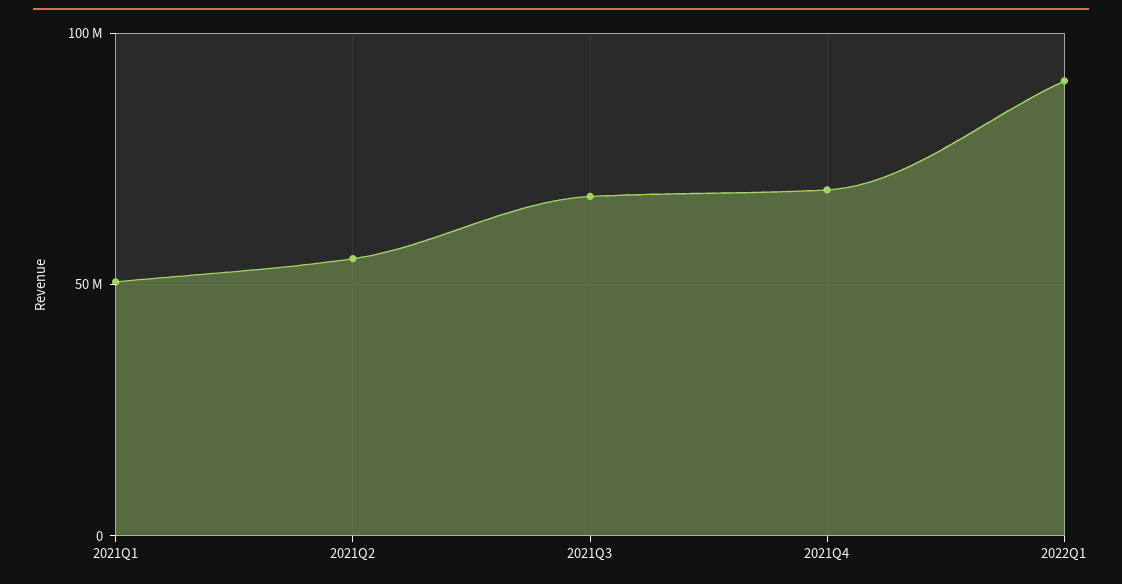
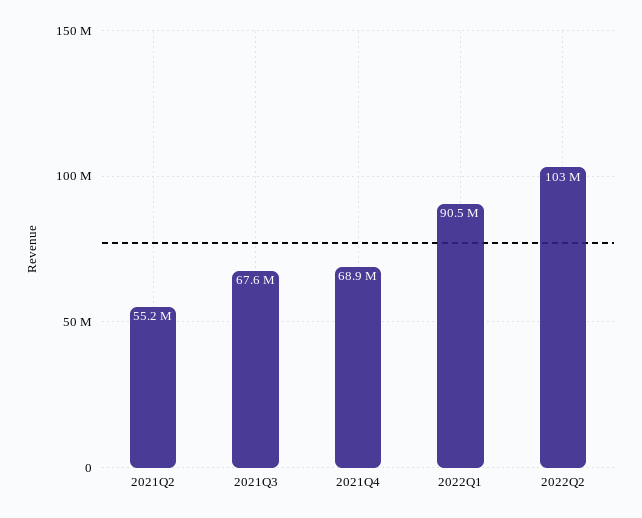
2021Q1: 50000000 -> none
2022Q2: none -> 103000000

